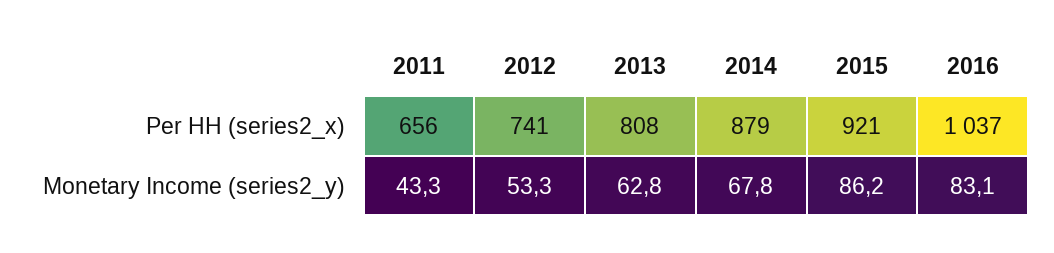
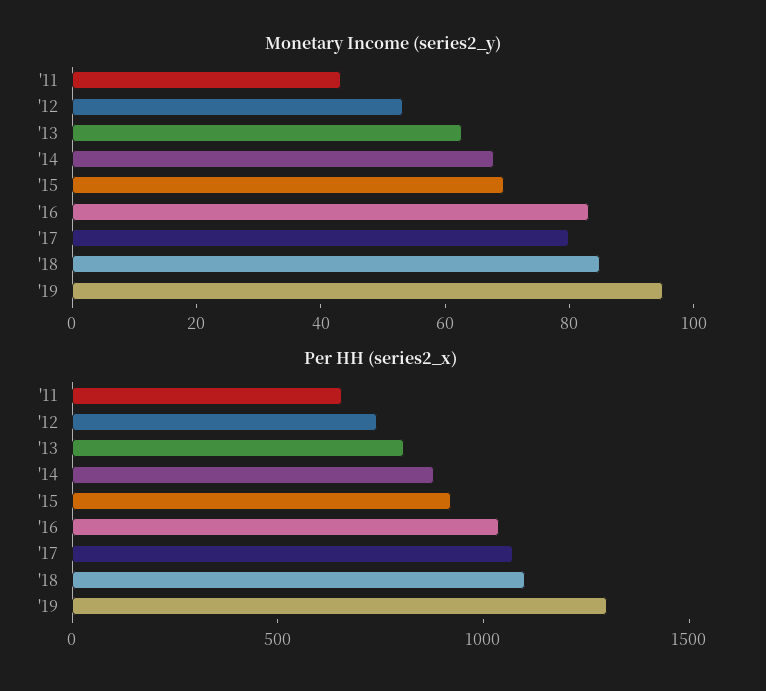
Monetary Income (series2_y), 2015: 86.2 -> 70
Monetary Income (series2_y), '17: none -> 80
Monetary Income (series2_y), '18: none -> 85
Monetary Income (series2_y), '19: none -> 95
Per HH (series2_x), '17: none -> 1100
Per HH (series2_x), '18: none -> 1100
Per HH (series2_x), '19: none -> 1300

